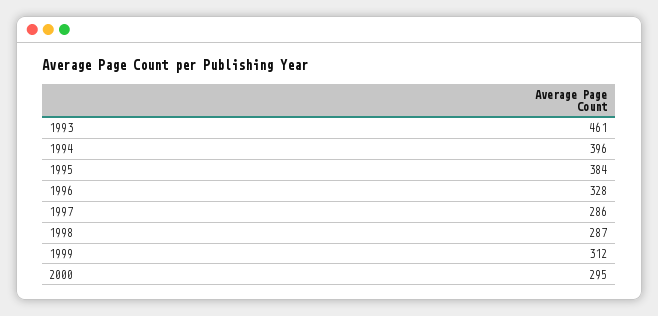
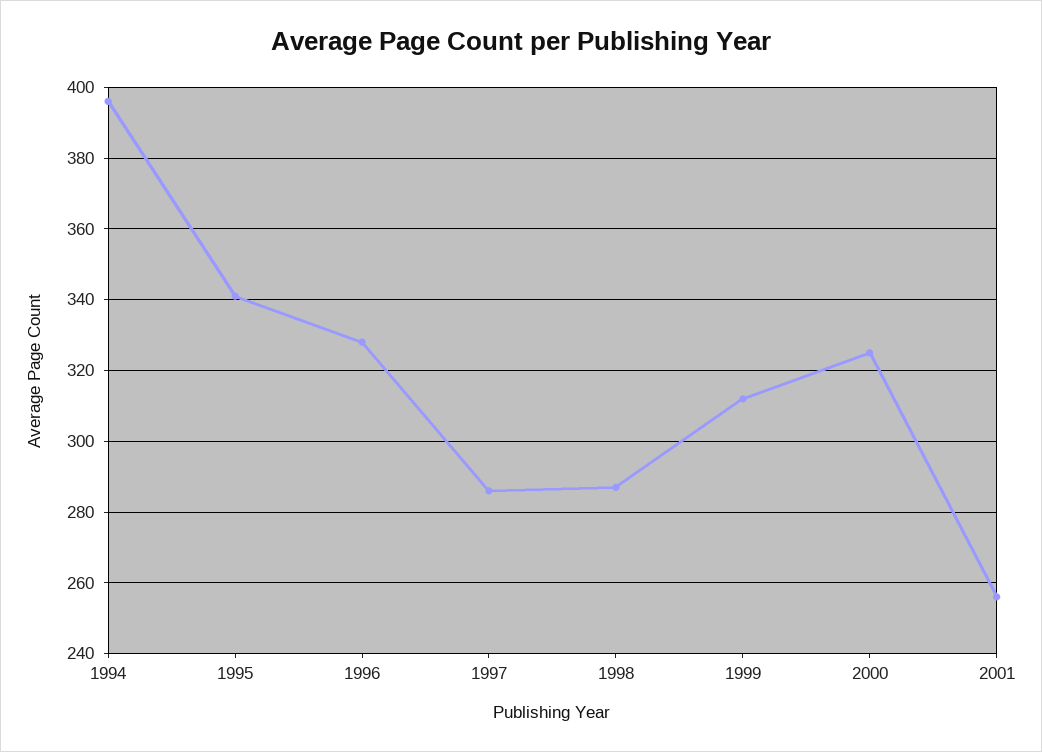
1993: 461 -> none
1995: 384 -> 340
2000: 295 -> 325
2001: none -> 255

